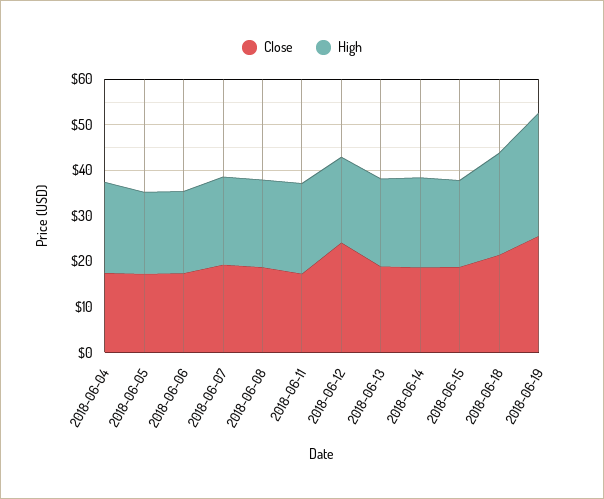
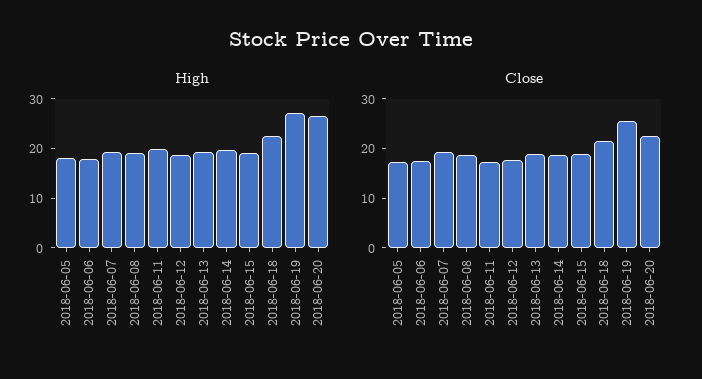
Close, 2018-06-04: 18 -> none
High, 2018-06-04: 20 -> none
Close, 2018-06-12: 24 -> 18
High, 2018-06-20: none -> 26
Close, 2018-06-20: none -> 22

